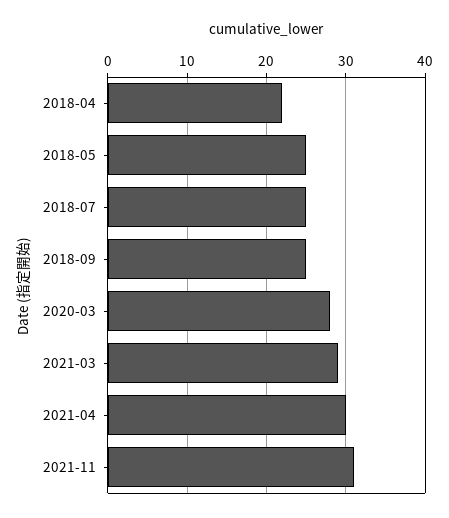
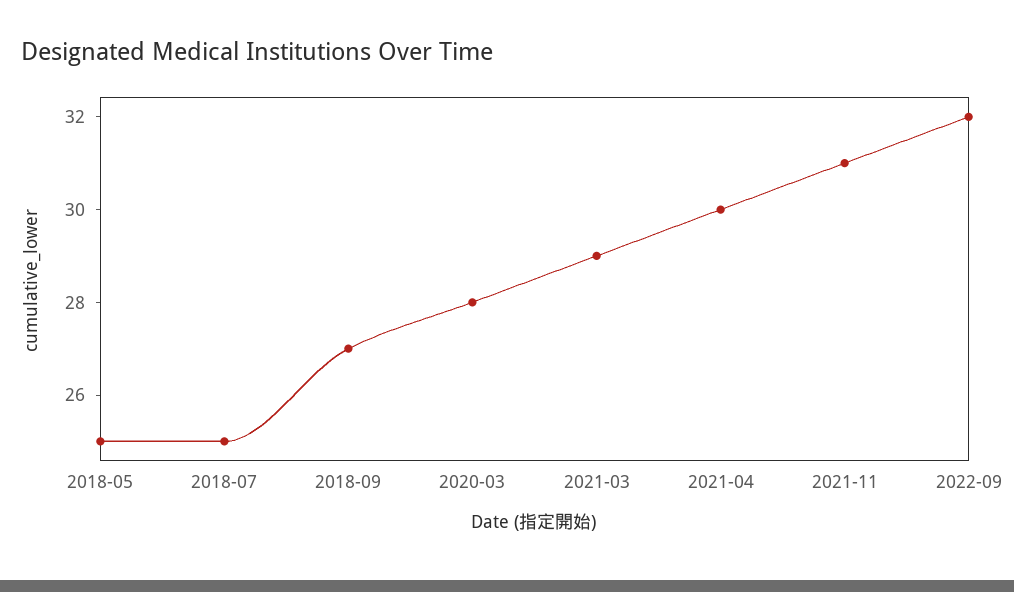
2018-04: 22 -> none
2018-09: 25 -> 27
2022-09: none -> 32

